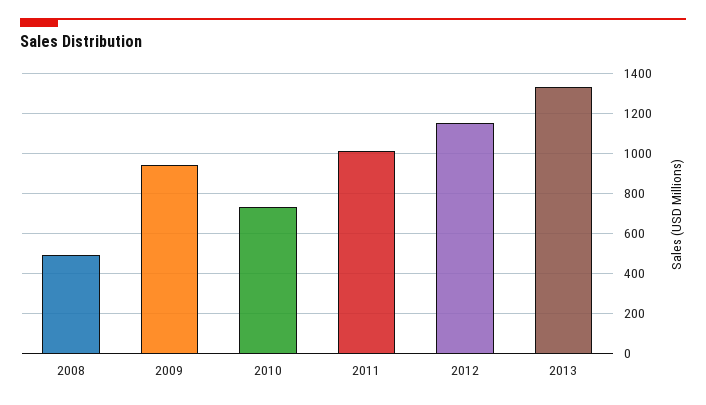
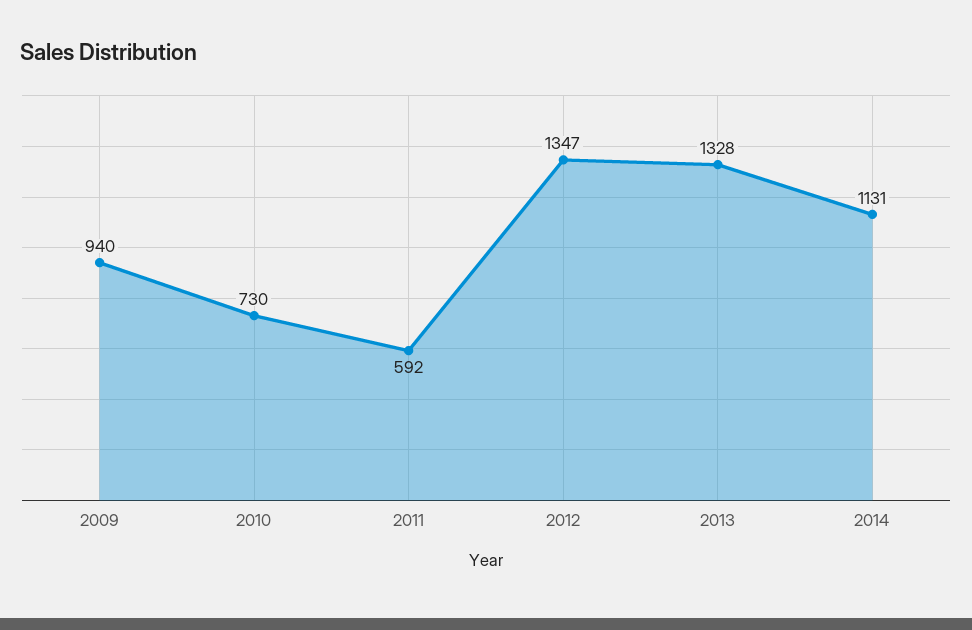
2008: 500 -> none
2011: 1000 -> 592
2012: 1150 -> 1347
2014: none -> 1131

